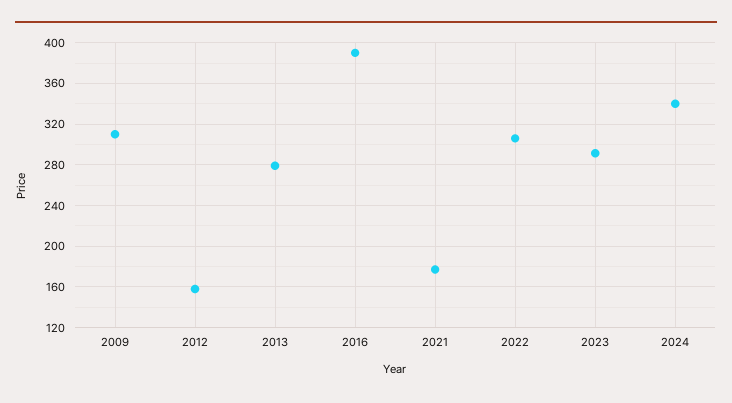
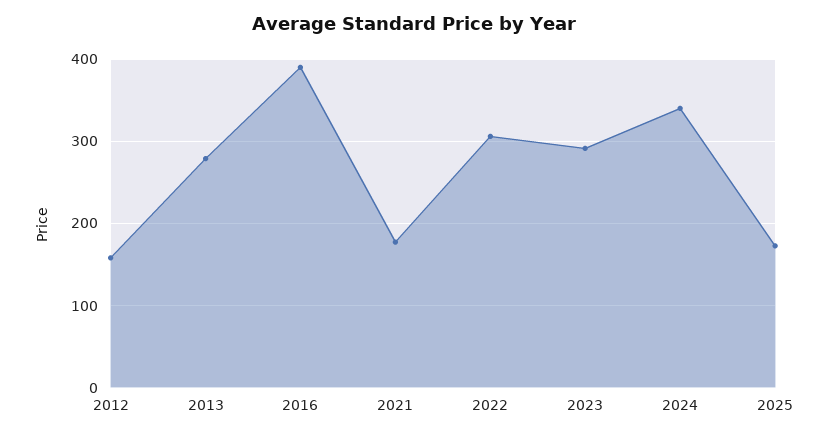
2009: 310 -> none
2025: none -> 170

